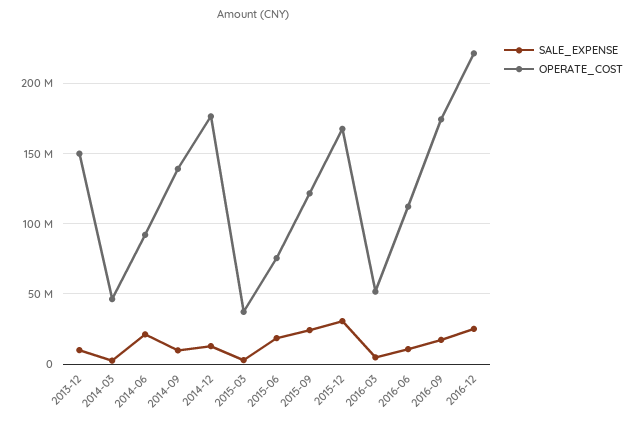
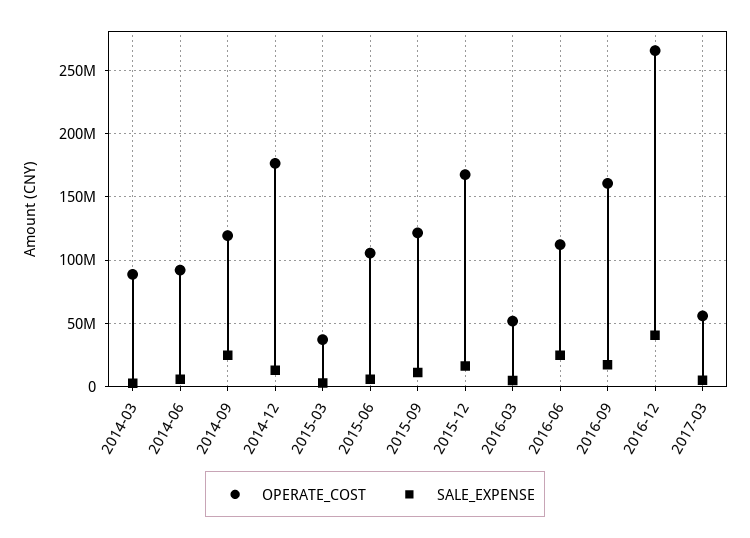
SALE_EXPENSE, 2013-12: 10000000 -> none
OPERATE_COST, 2013-12: 150000000 -> none
OPERATE_COST, 2014-03: 45000000 -> 90000000
SALE_EXPENSE, 2014-06: 20000000 -> 5000000
SALE_EXPENSE, 2014-09: 10000000 -> 25000000
OPERATE_COST, 2014-09: 140000000 -> 120000000
SALE_EXPENSE, 2015-06: 20000000 -> 5000000
OPERATE_COST, 2015-06: 75000000 -> 105000000
SALE_EXPENSE, 2015-09: 25000000 -> 10000000
SALE_EXPENSE, 2015-12: 30000000 -> 15000000
SALE_EXPENSE, 2016-06: 10000000 -> 25000000
OPERATE_COST, 2016-09: 175000000 -> 160000000
SALE_EXPENSE, 2016-12: 25000000 -> 40000000
OPERATE_COST, 2016-12: 220000000 -> 265000000
OPERATE_COST, 2017-03: none -> 55000000
SALE_EXPENSE, 2017-03: none -> 5000000

